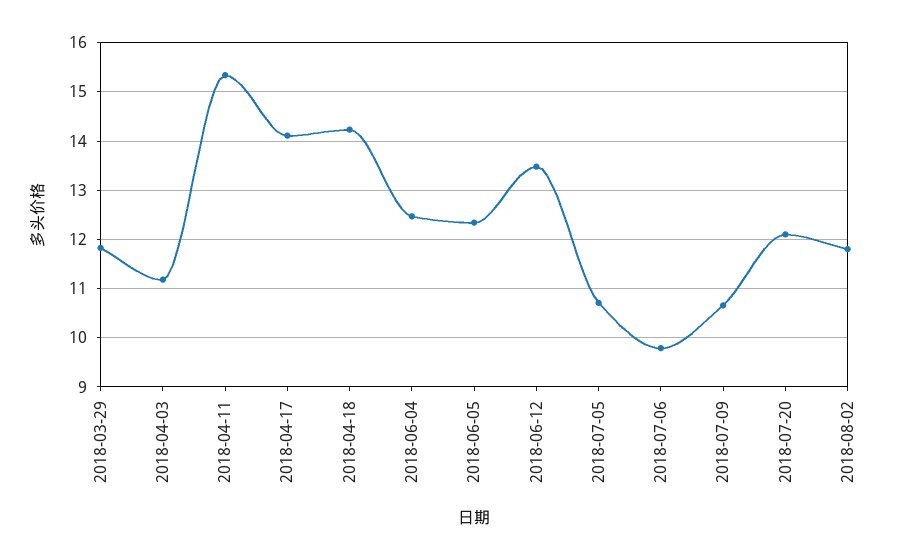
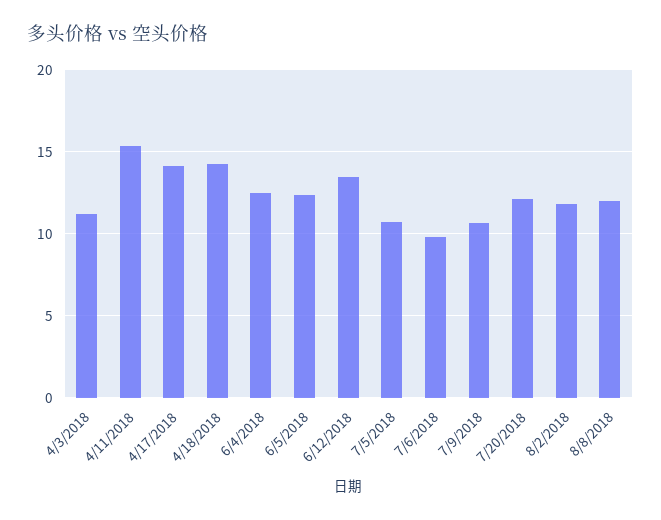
2018-03-29: 11.8 -> none
8/8/2018: none -> 12

